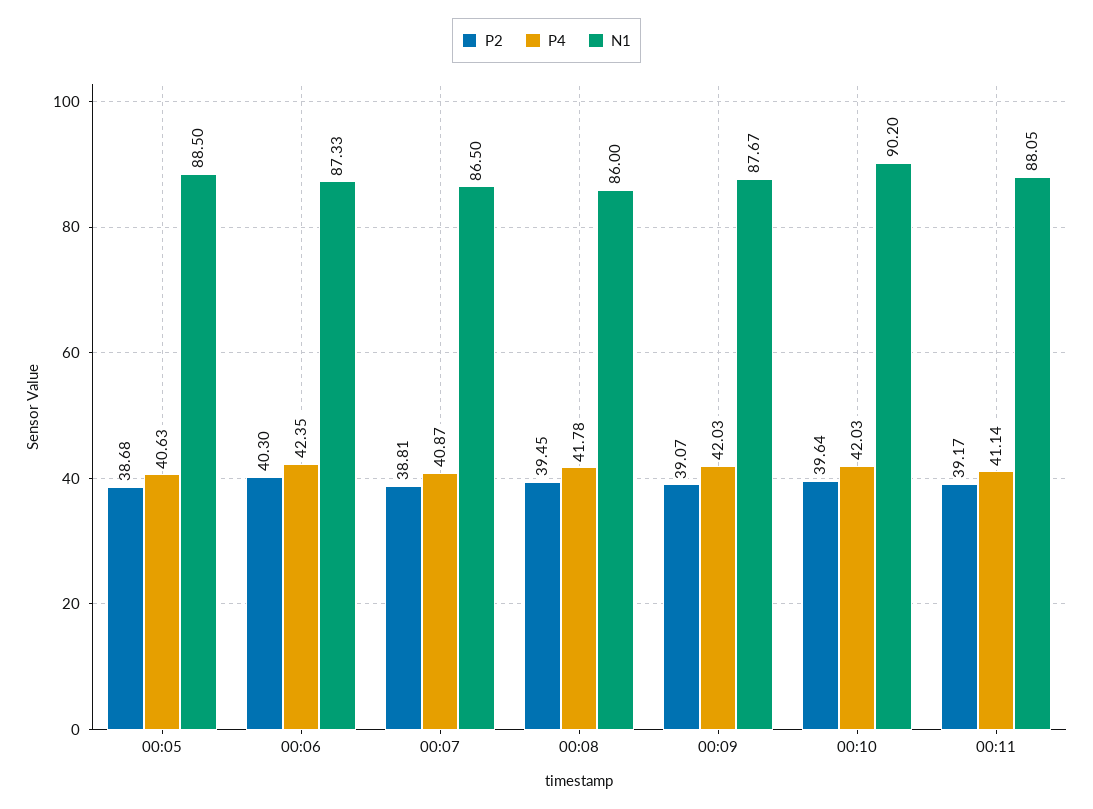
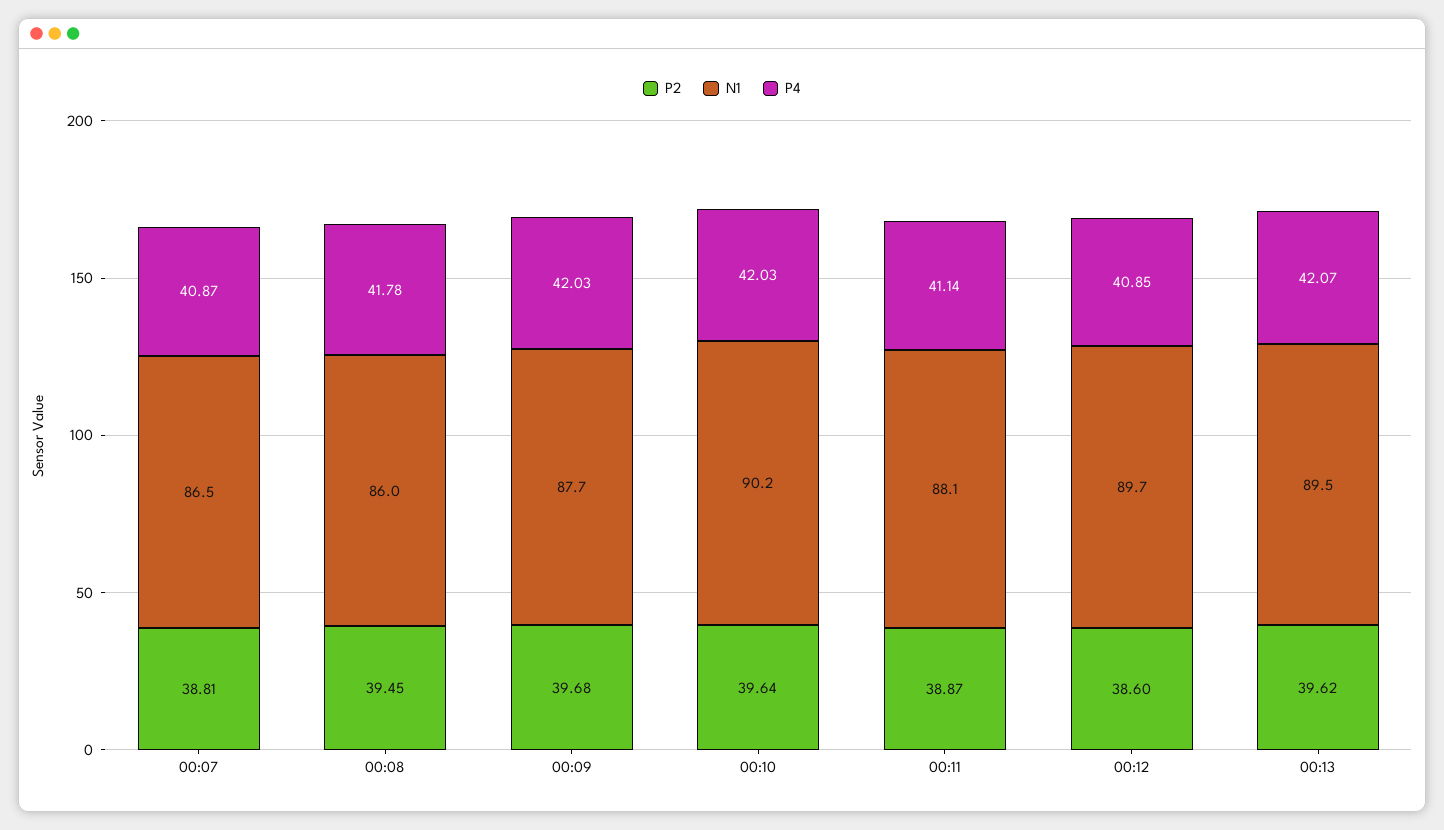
P2, 00:05: 38.68 -> none
P4, 00:05: 40.63 -> none
N1, 00:05: 88.5 -> none
P2, 00:06: 40.3 -> none
P4, 00:06: 42.35 -> none
N1, 00:06: 87.33 -> none
P2, 00:09: 39.07 -> 39.68
P2, 00:11: 39.17 -> 38.87
P2, 00:12: none -> 38.6
N1, 00:12: none -> 89.7
P4, 00:12: none -> 40.85
P2, 00:13: none -> 39.62
N1, 00:13: none -> 89.5
P4, 00:13: none -> 42.07

